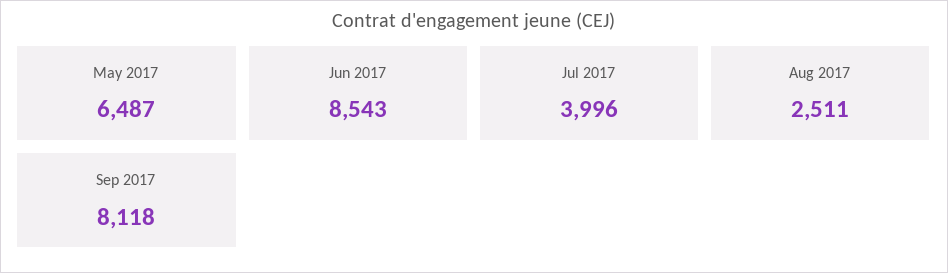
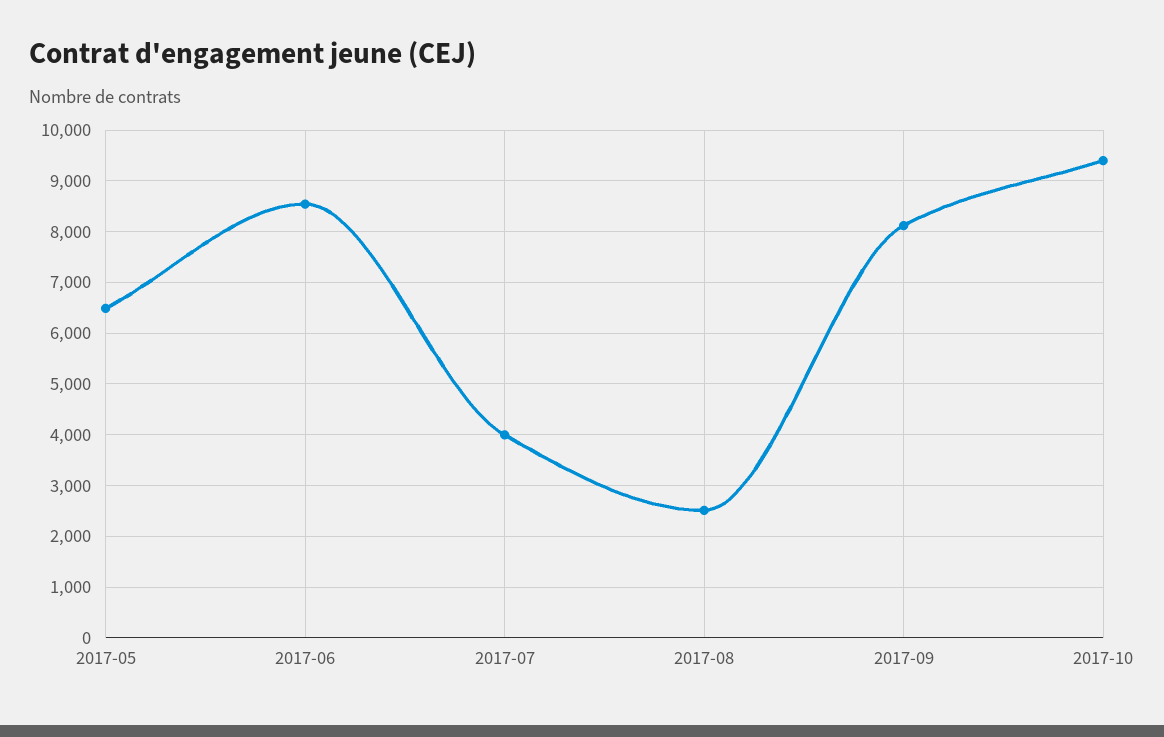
2017-10: none -> 9400

